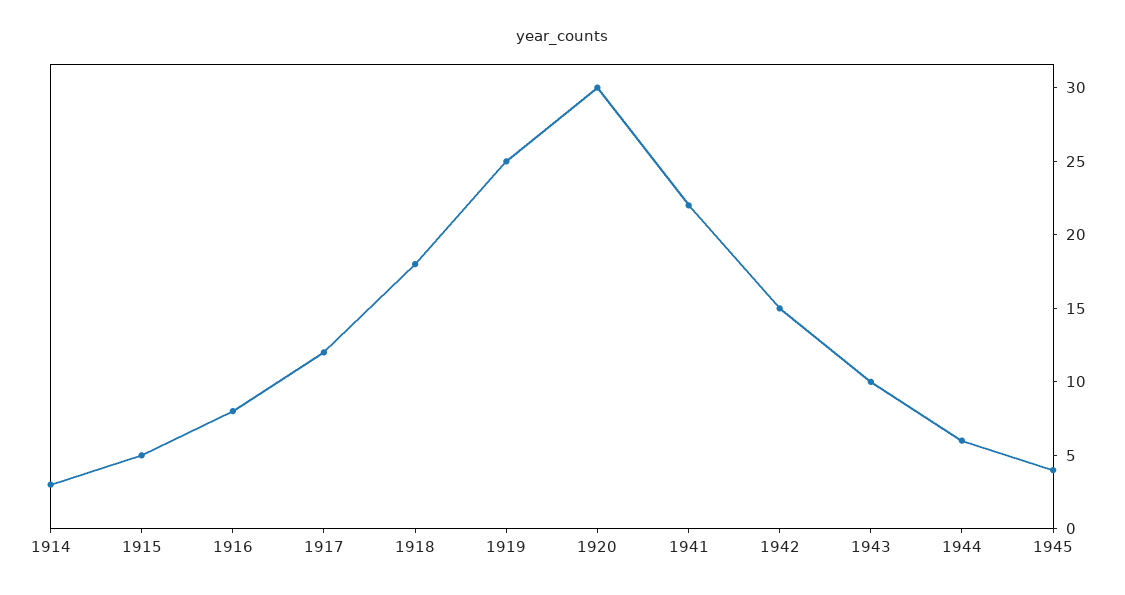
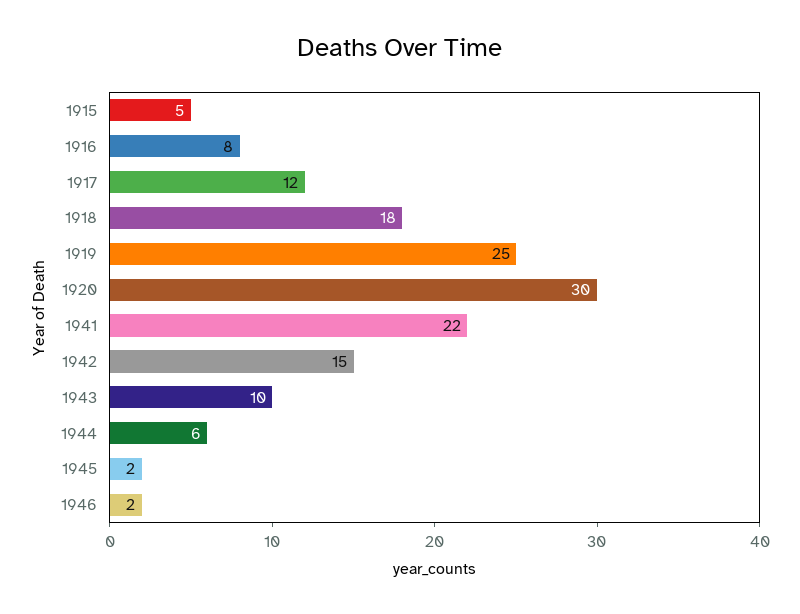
1914: 3 -> none
1945: 4 -> 2
1946: none -> 2

